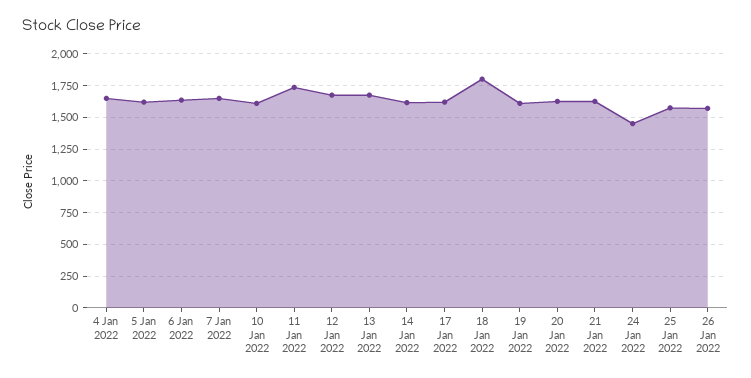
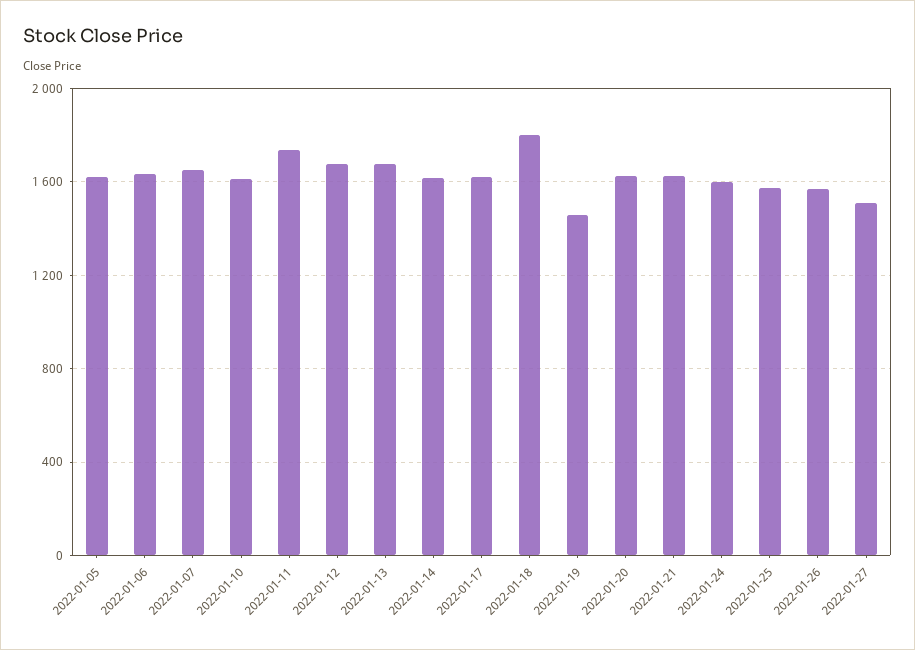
4 Jan 2022: 1650 -> none
19 Jan 2022: 1600 -> 1450
24 Jan 2022: 1450 -> 1600
2022-01-27: none -> 1500

